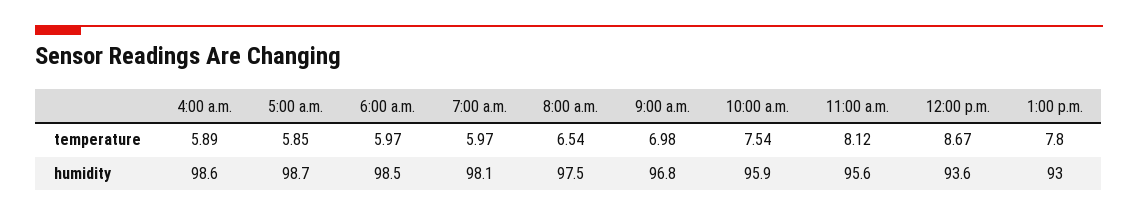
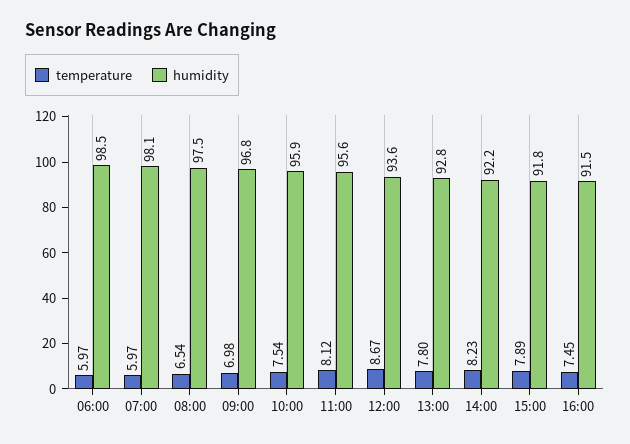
temperature, 4:00 a.m.: 5.89 -> none
temperature, 5:00 a.m.: 5.85 -> none
humidity, 4:00 a.m.: 98.6 -> none
humidity, 5:00 a.m.: 98.7 -> none
humidity, 1:00 p.m.: 93 -> 92.8
temperature, 14:00: none -> 8.23
humidity, 14:00: none -> 92.2
temperature, 15:00: none -> 7.89
humidity, 15:00: none -> 91.8
temperature, 16:00: none -> 7.45
humidity, 16:00: none -> 91.5

